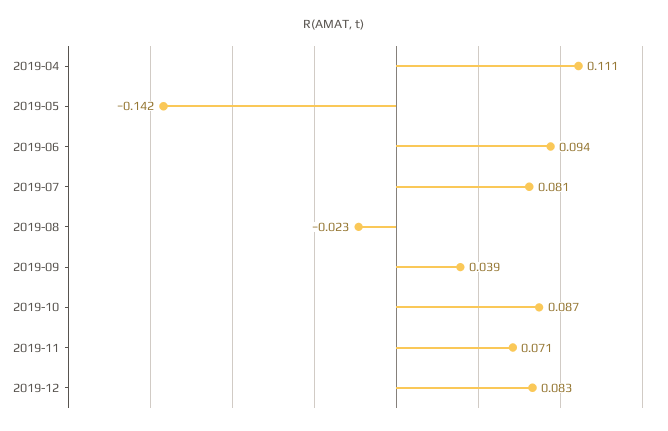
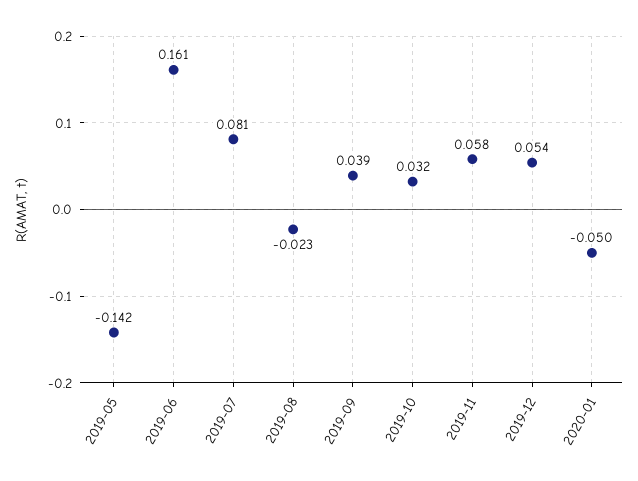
2019-04: 0.111 -> none
2019-06: 0.094 -> 0.161
2019-10: 0.087 -> 0.032
2019-11: 0.071 -> 0.058
2019-12: 0.083 -> 0.054
2020-01: none -> -0.05

